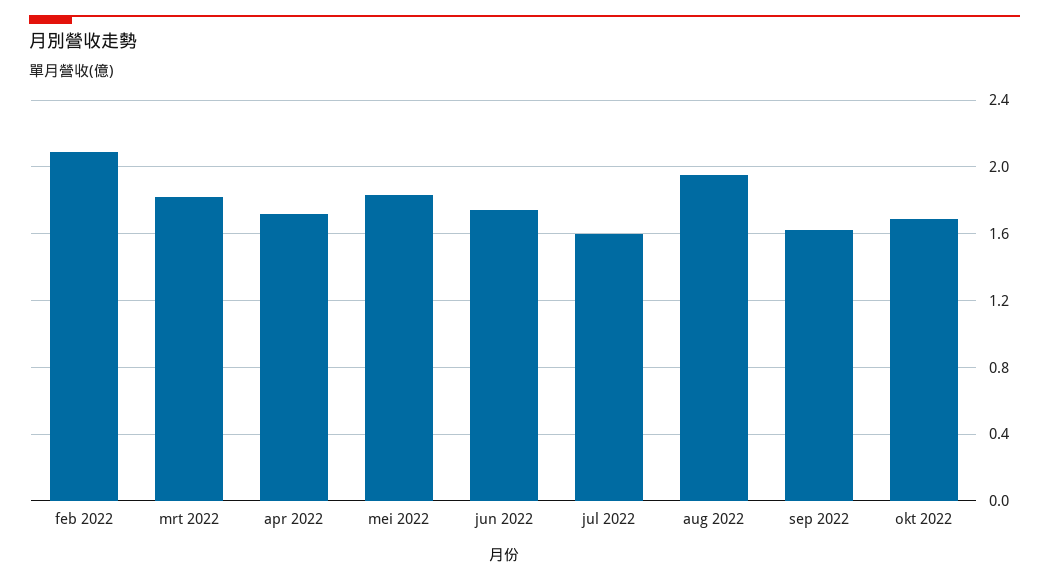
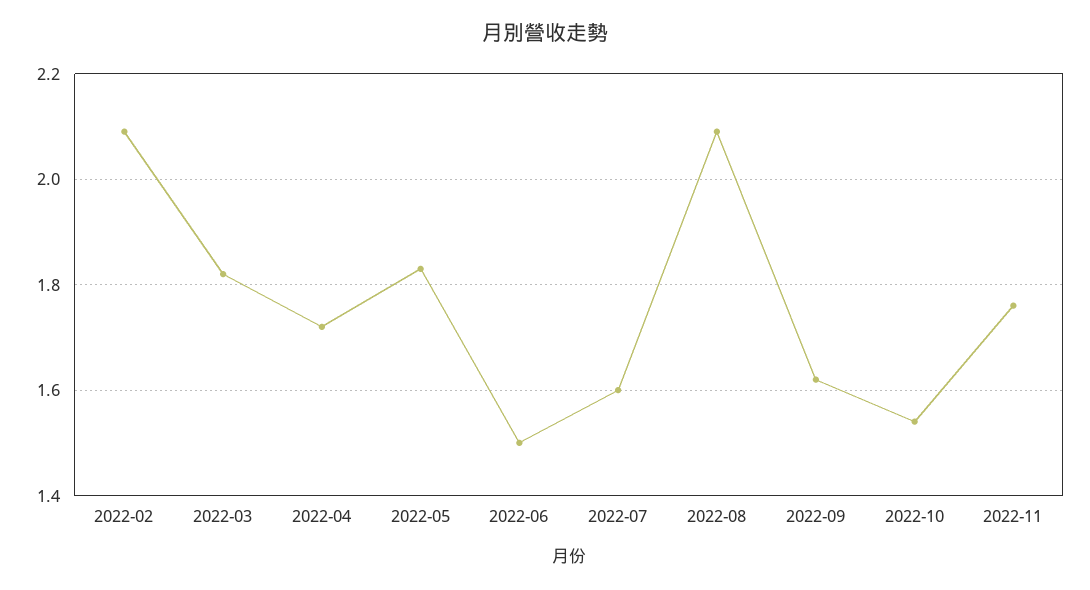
jun 2022: 1.75 -> 1.5
aug 2022: 1.95 -> 2.1
okt 2022: 1.7 -> 1.55
2022-11: none -> 1.75

